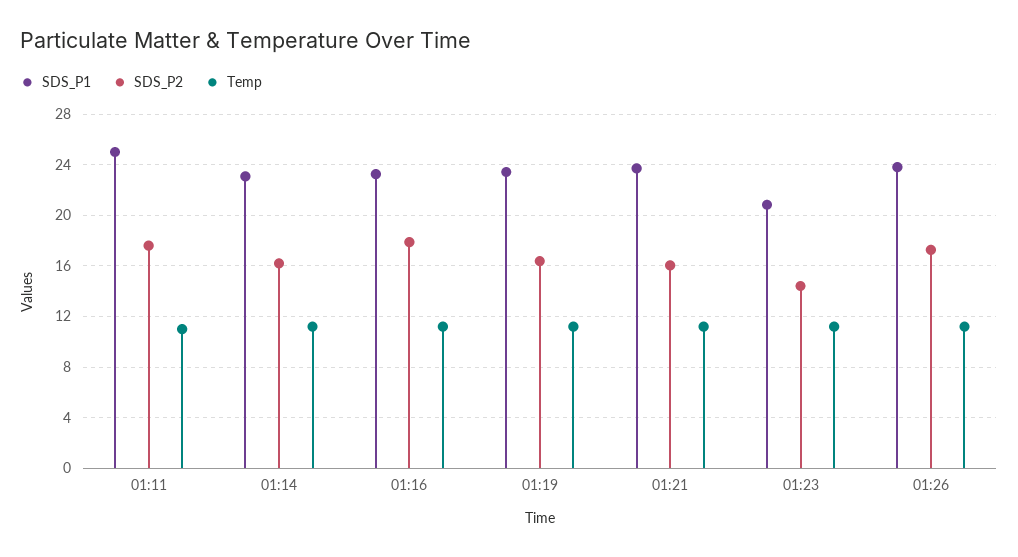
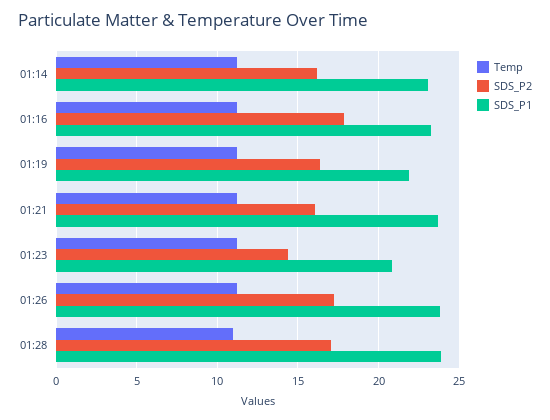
SDS_P1, 01:11: 25 -> none
SDS_P2, 01:11: 17.5 -> none
Temp, 01:11: 11 -> none
SDS_P1, 01:19: 23.5 -> 22
Temp, 01:28: none -> 11
SDS_P2, 01:28: none -> 17
SDS_P1, 01:28: none -> 24

